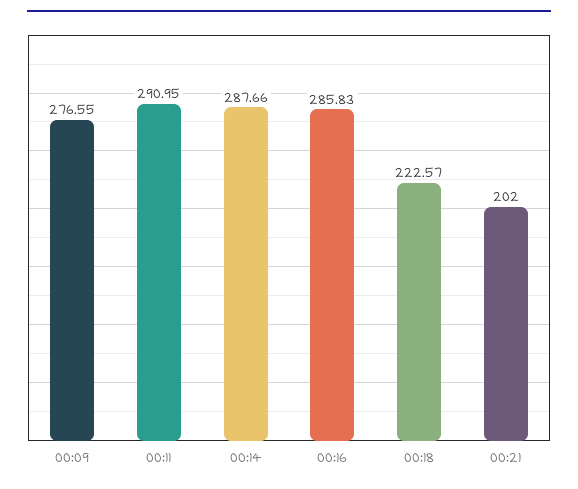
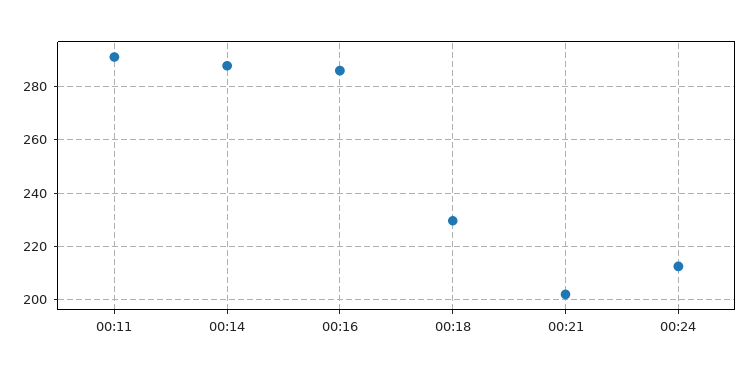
00:09: 276.55 -> none
00:18: 222.57 -> 230
00:24: none -> 212.5

